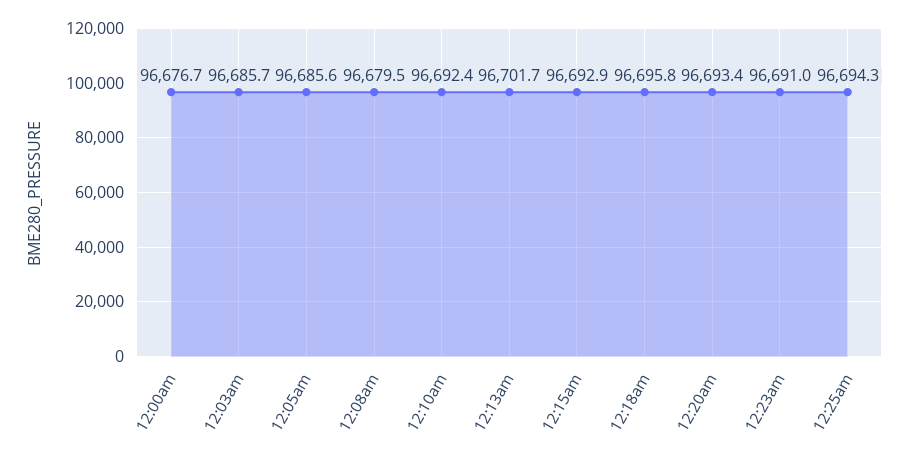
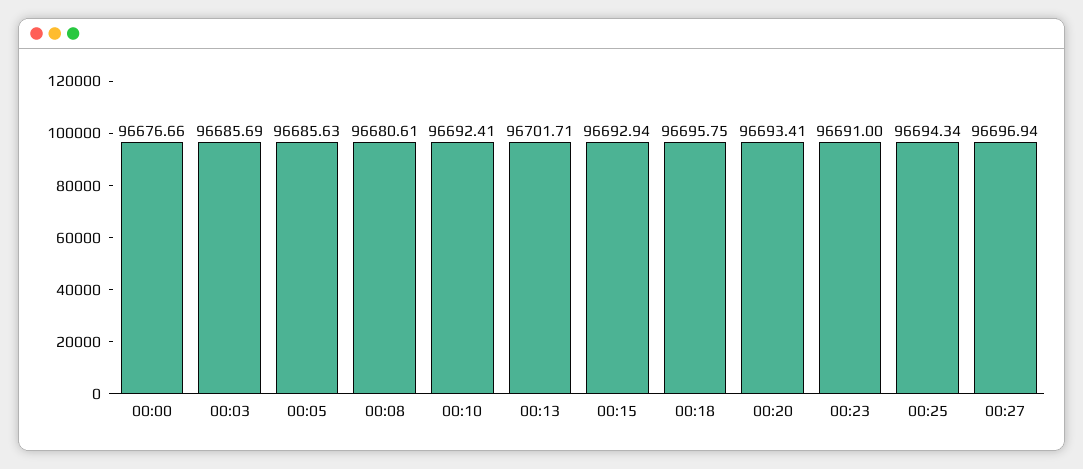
12:08am: 96679.5 -> 96680.61
00:27: none -> 96696.94

